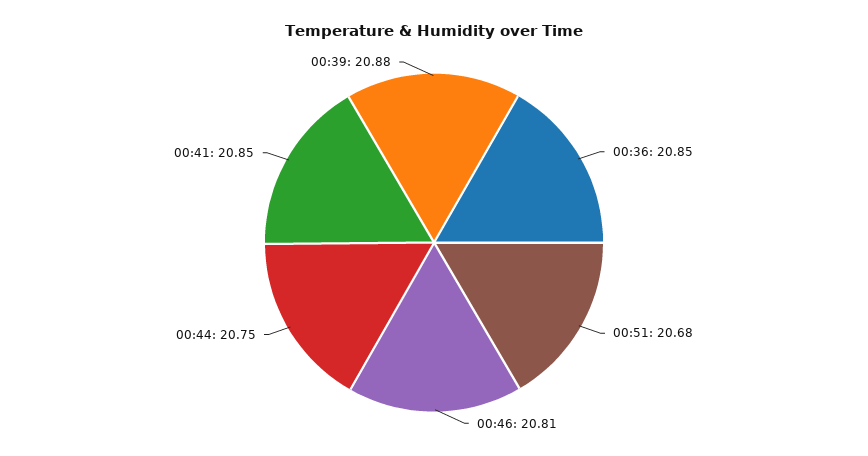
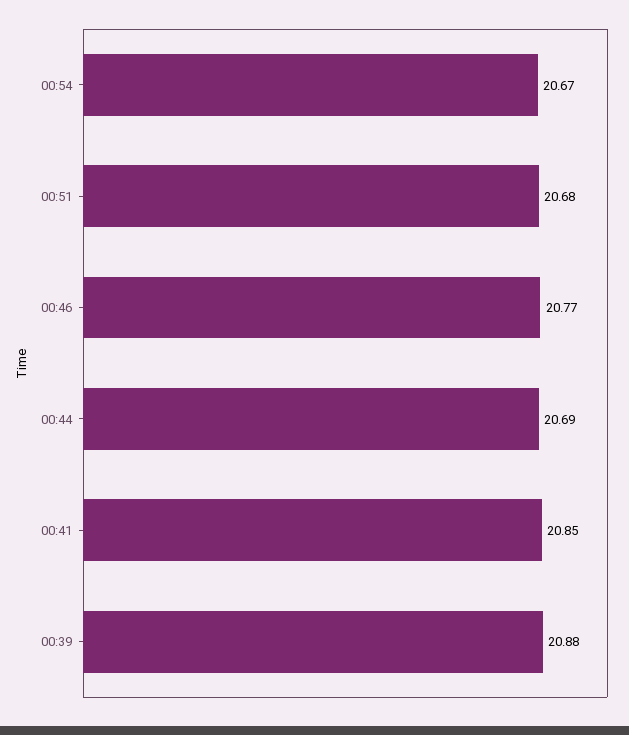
00:36: 20.85 -> none
00:46: 20.81 -> 20.77
00:44: 20.75 -> 20.69
00:54: none -> 20.67

